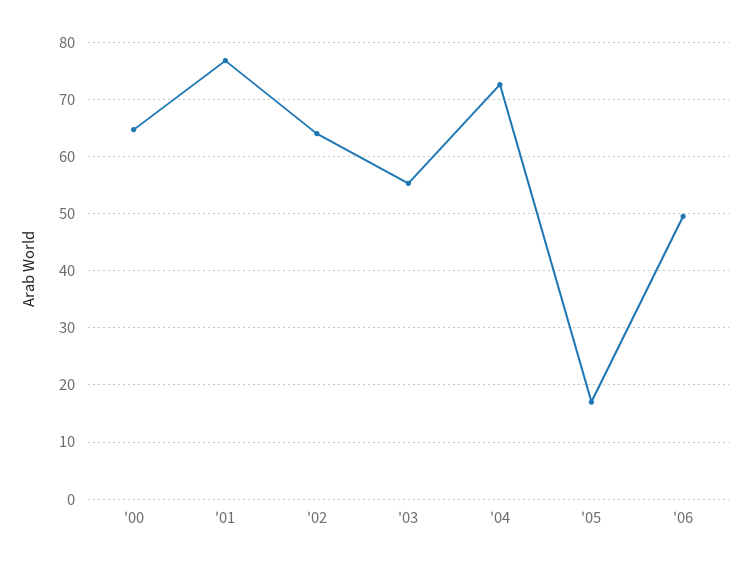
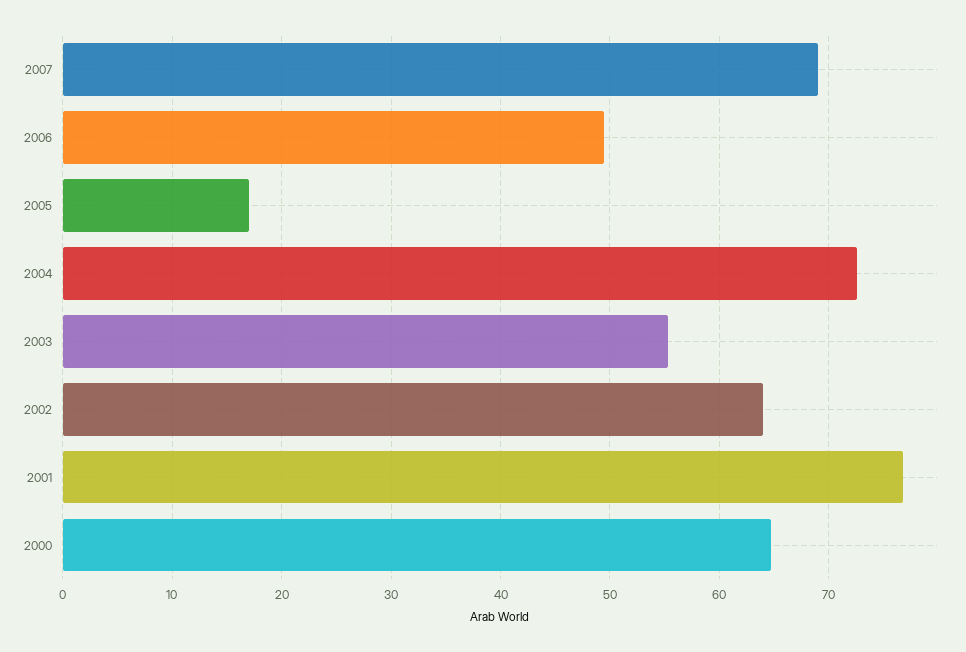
2007: none -> 69

